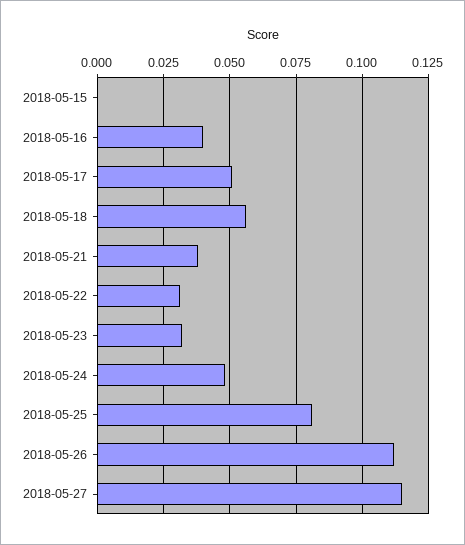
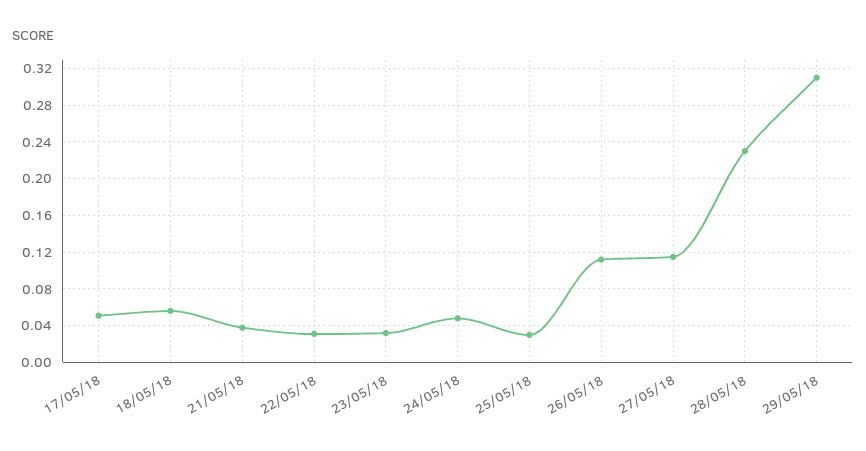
2018-05-15: 0 -> none
2018-05-16: 0.04 -> none
2018-05-25: 0.08 -> 0.03
28/05/18: none -> 0.23
29/05/18: none -> 0.31

